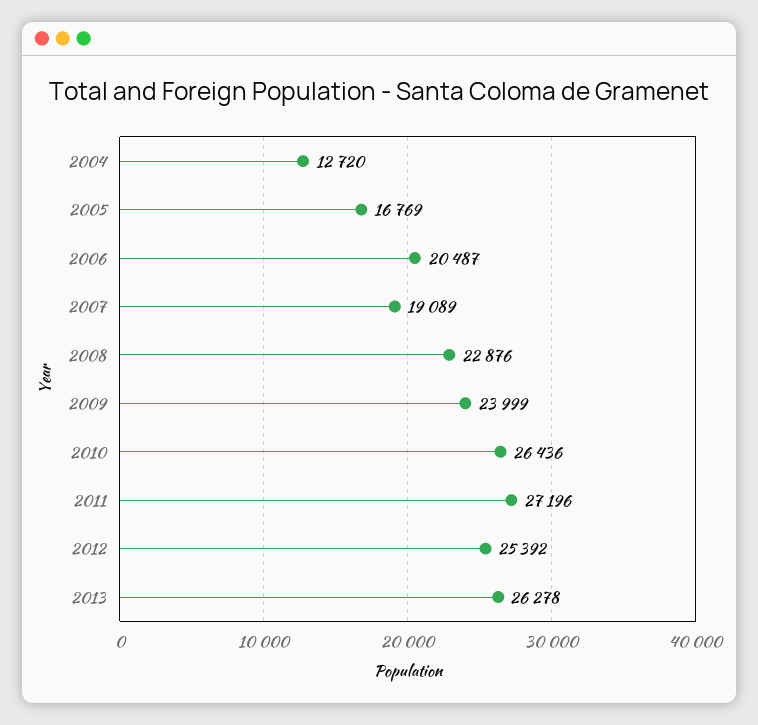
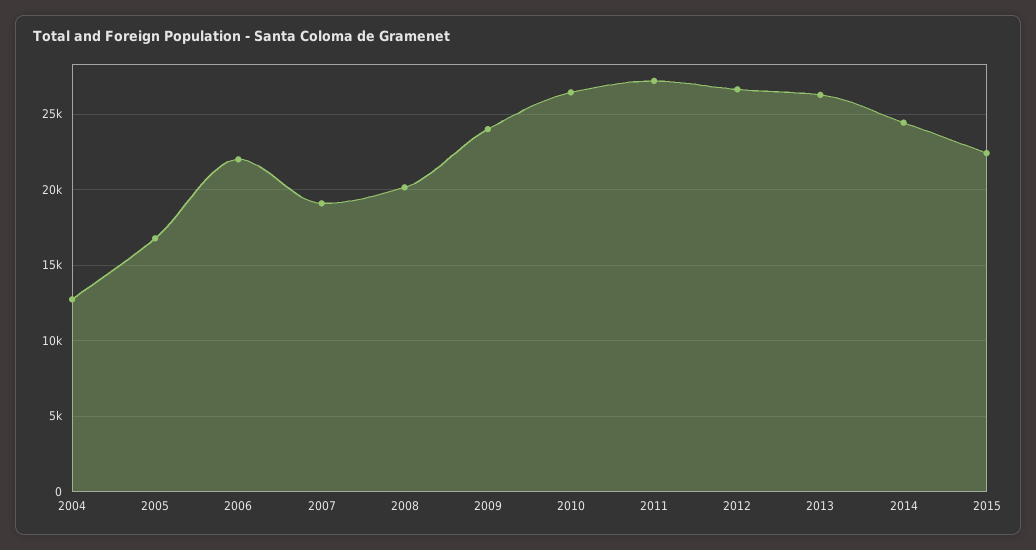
2006: 20487 -> 22000
2008: 22876 -> 20000
2012: 25392 -> 26500
2014: none -> 24500
2015: none -> 22500

